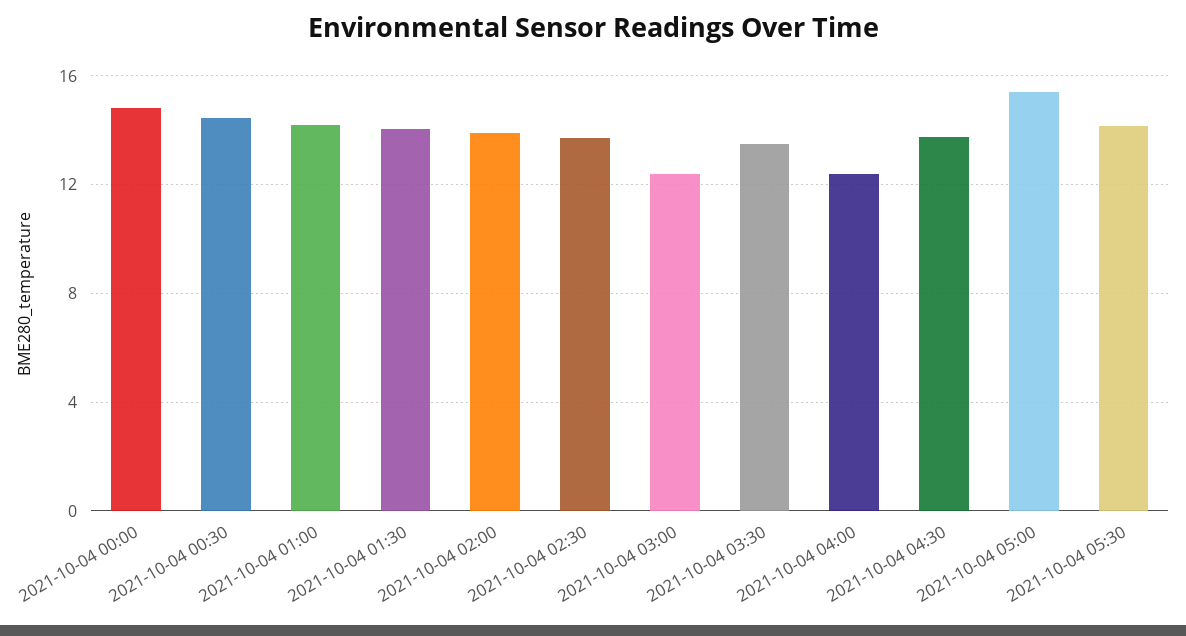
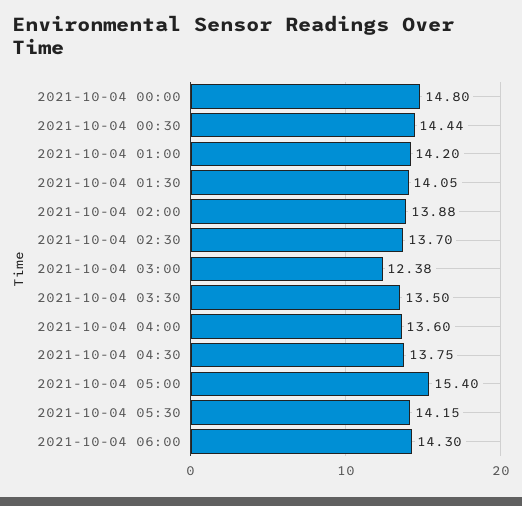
2021-10-04 04:00: 12.5 -> 13.6
2021-10-04 06:00: none -> 14.3

